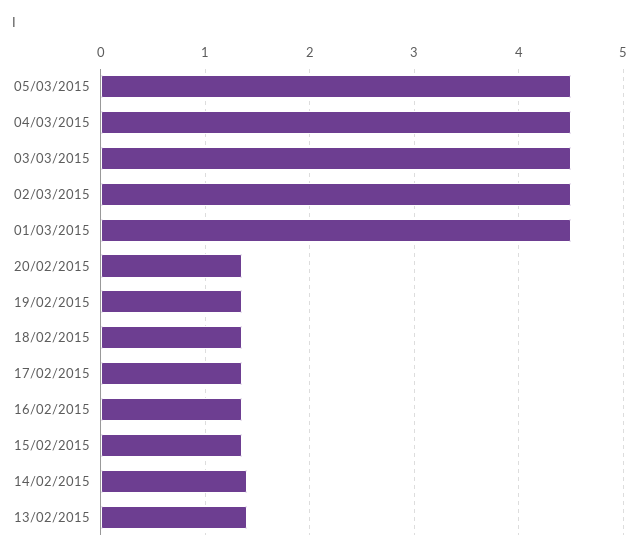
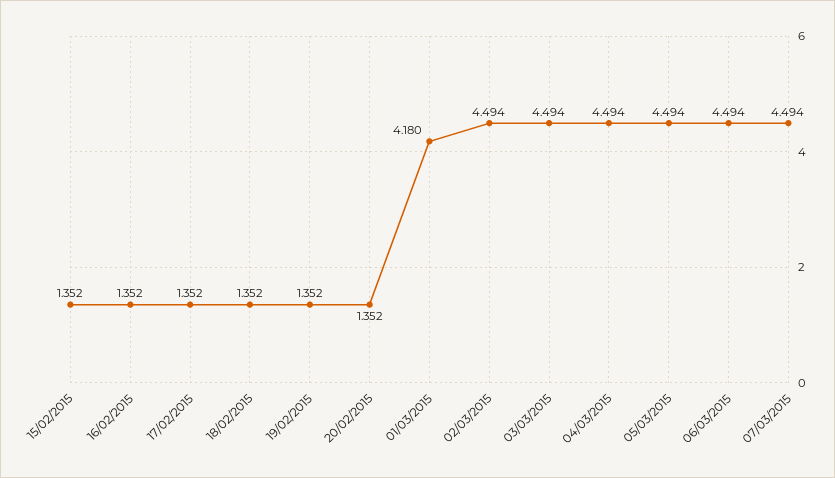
01/03/2015: 4.5 -> 4.18
14/02/2015: 1.4 -> none
13/02/2015: 1.4 -> none
06/03/2015: none -> 4.494
07/03/2015: none -> 4.494

